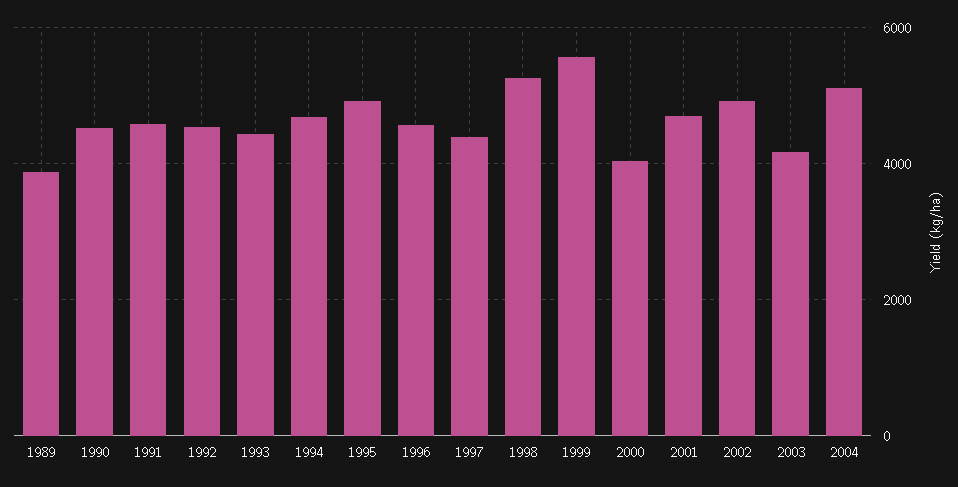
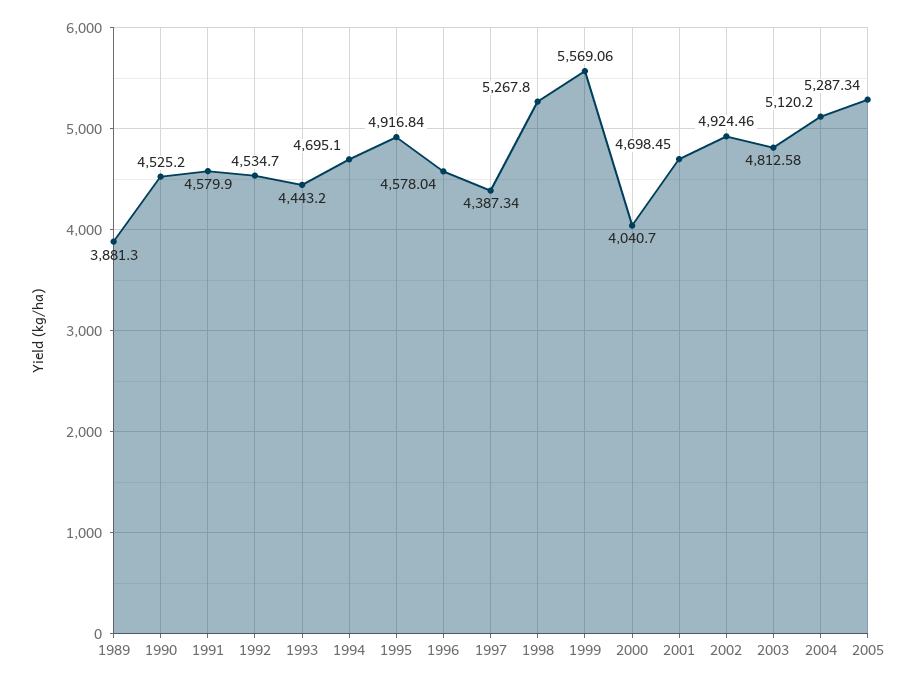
2003: 4200 -> 4812.58
2005: none -> 5287.34

